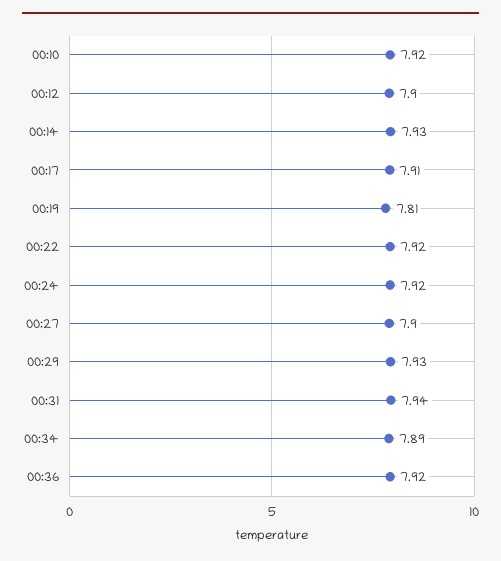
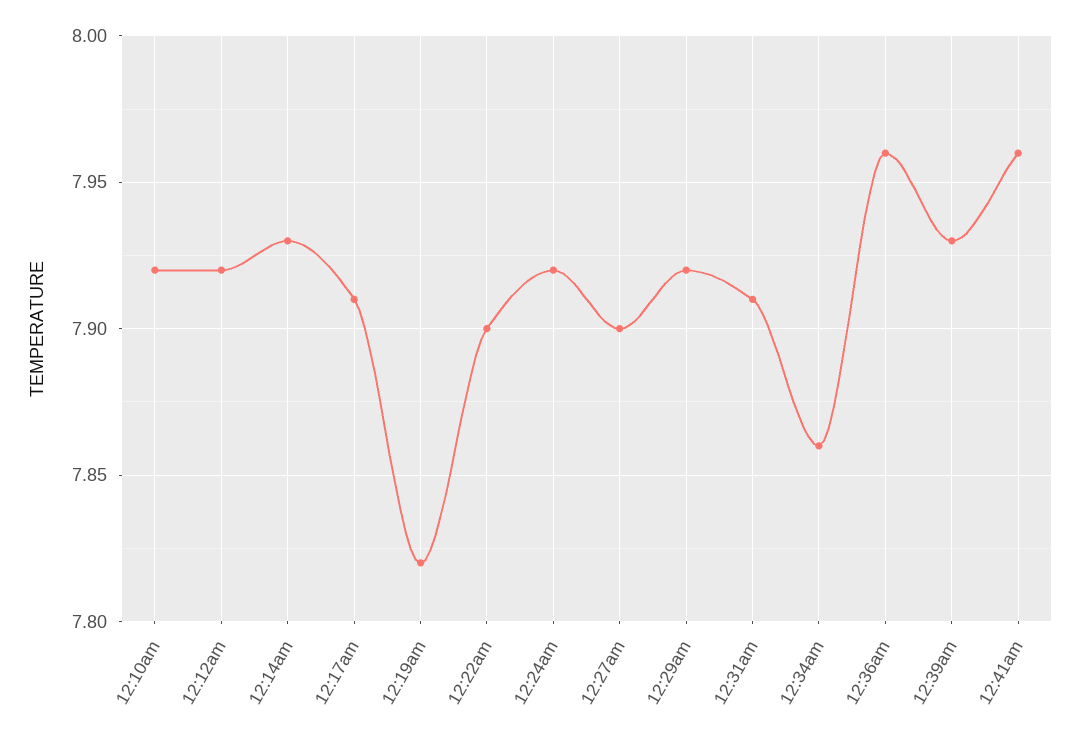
00:12: 7.9 -> 7.92
00:19: 7.81 -> 7.82
00:22: 7.92 -> 7.9
00:29: 7.93 -> 7.92
00:31: 7.94 -> 7.91
00:34: 7.89 -> 7.86
00:36: 7.92 -> 7.96
12:39am: none -> 7.93
12:41am: none -> 7.96

